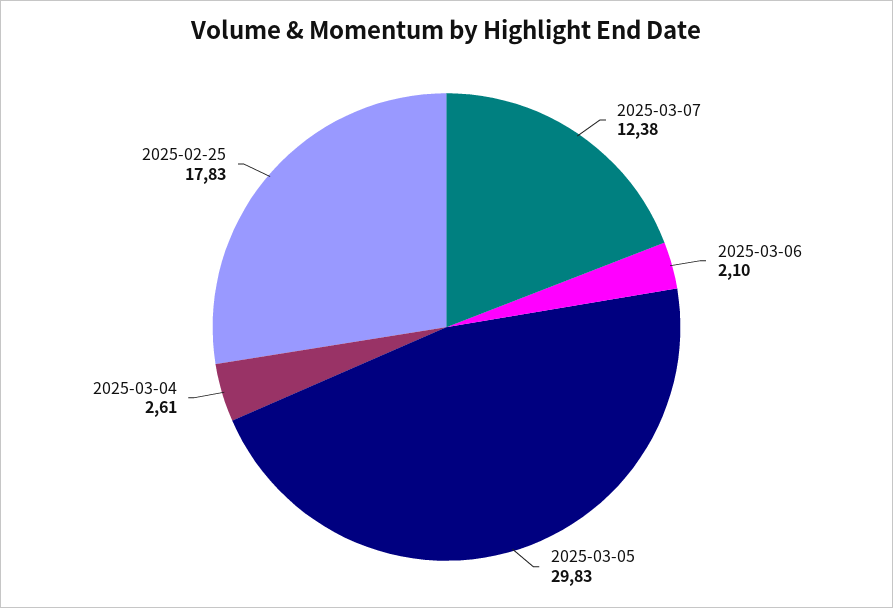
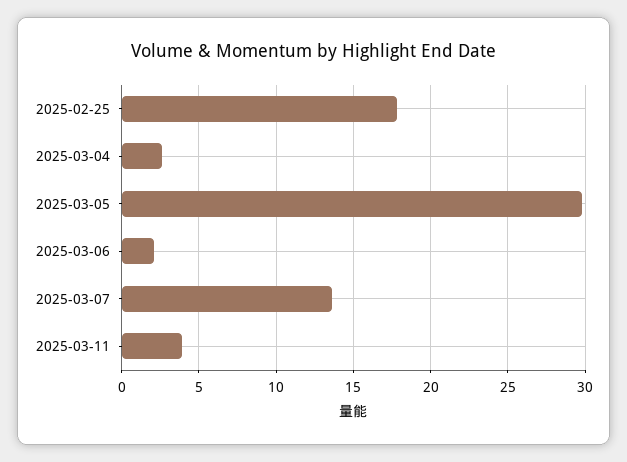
2025-03-07: 12.38 -> 13.5
2025-03-11: none -> 4

